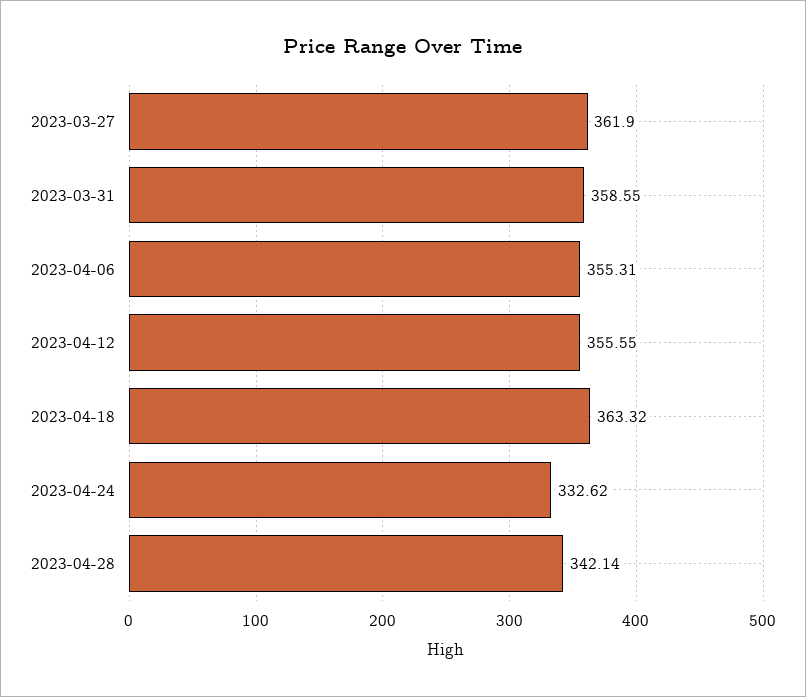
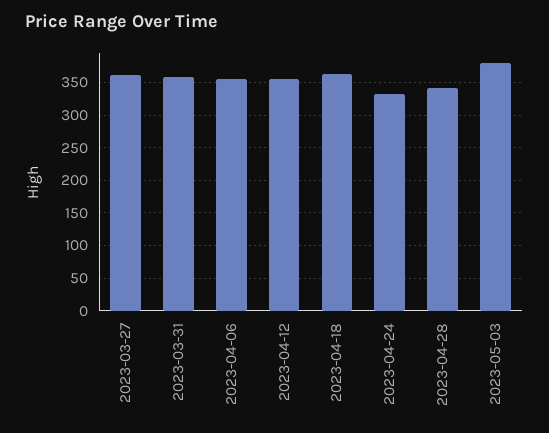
2023-05-03: none -> 380

